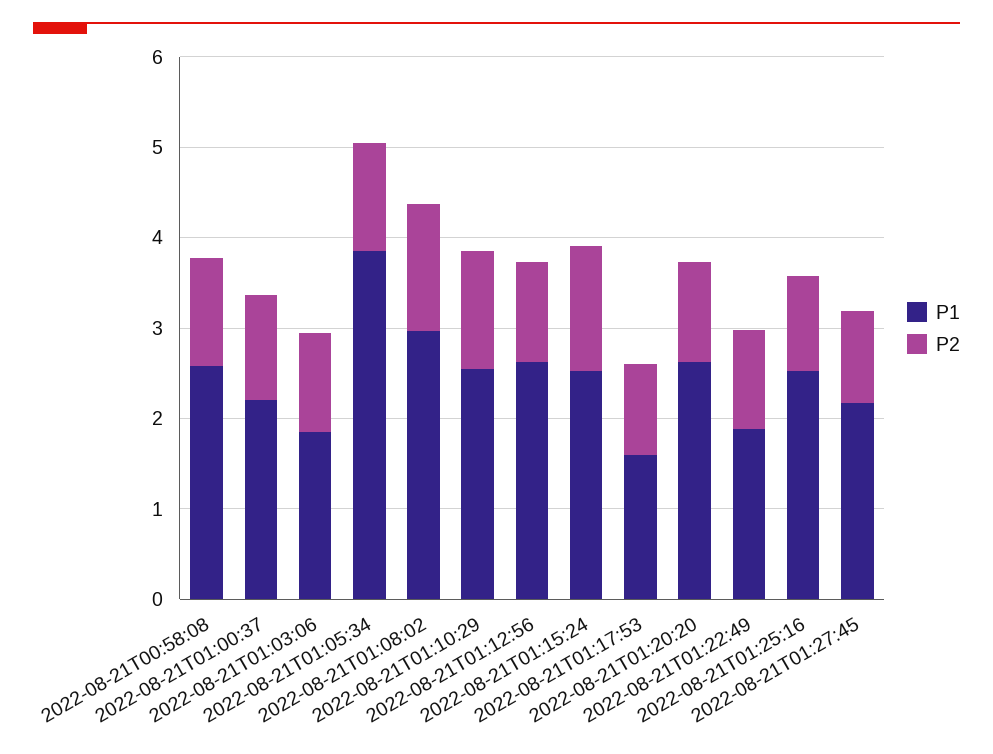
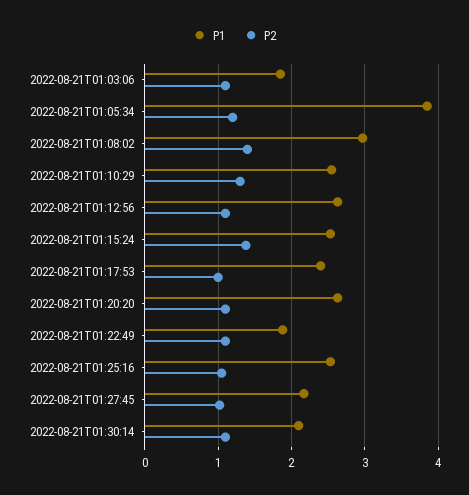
P1, 2022-08-21T00:58:08: 2.6 -> none
P2, 2022-08-21T00:58:08: 1.2 -> none
P1, 2022-08-21T01:00:37: 2.2 -> none
P2, 2022-08-21T01:00:37: 1.2 -> none
P1, 2022-08-21T01:17:53: 1.6 -> 2.4
P1, 2022-08-21T01:30:14: none -> 2.1
P2, 2022-08-21T01:30:14: none -> 1.1

